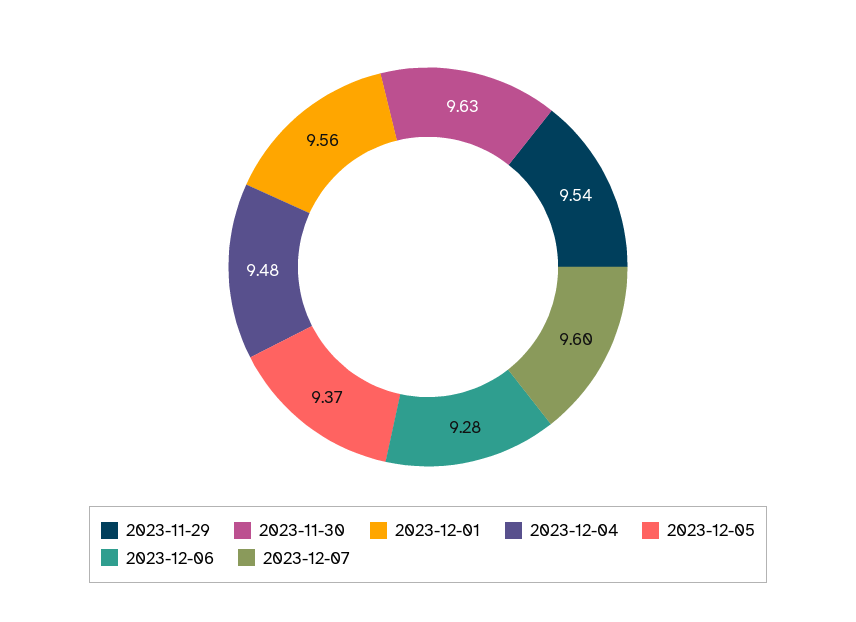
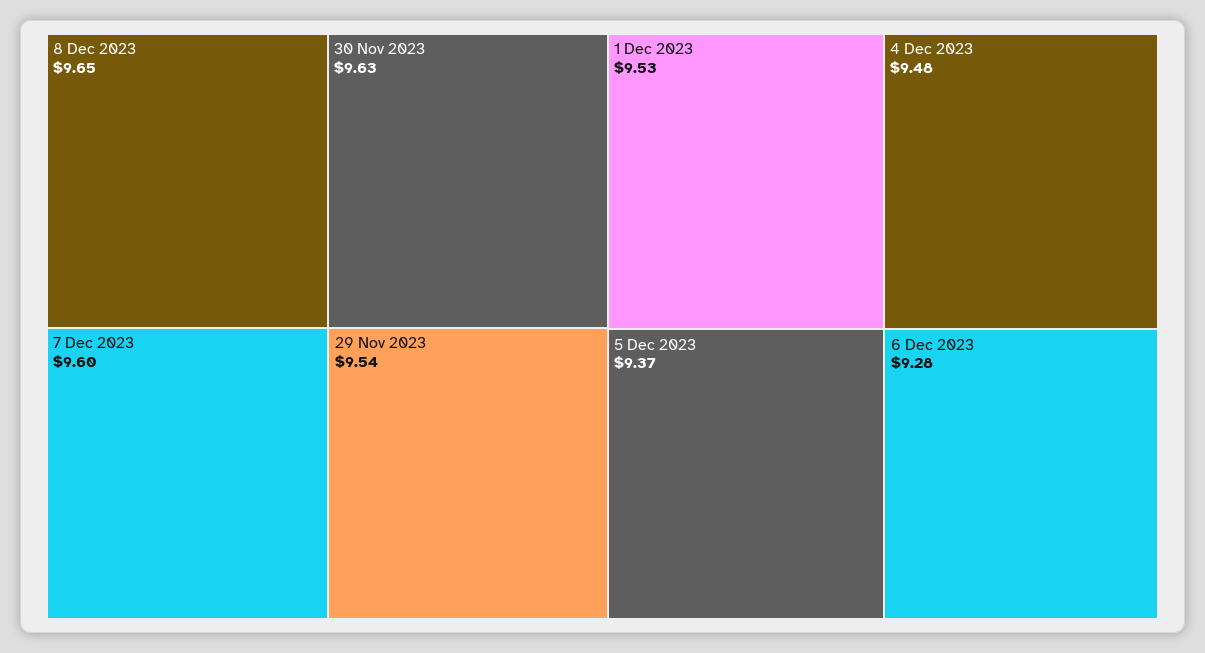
2023-12-01: 9.56 -> 9.53
8 Dec 2023: none -> 9.65

